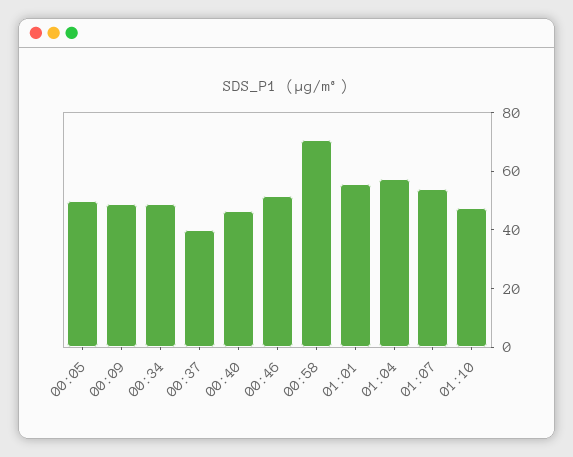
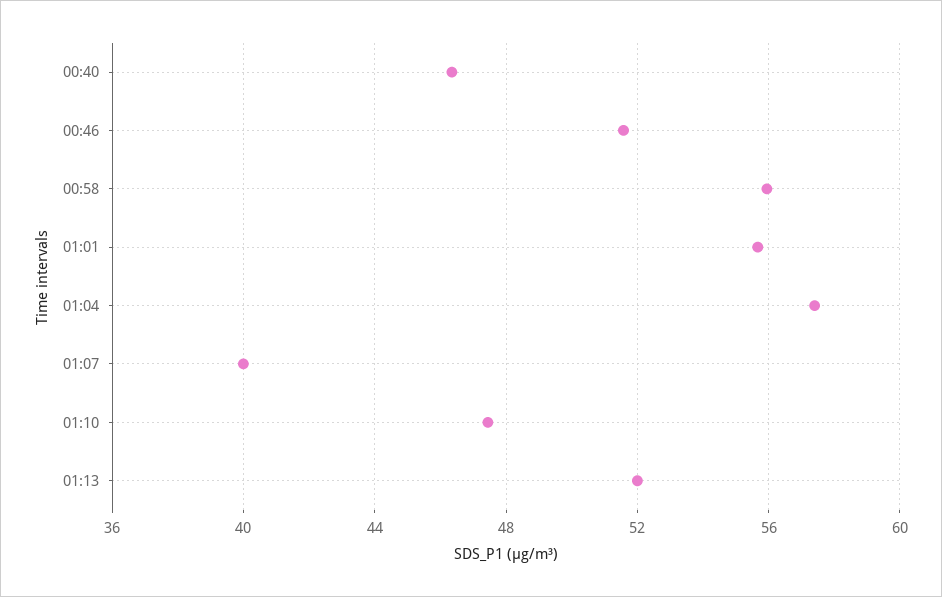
00:05: 50 -> none
00:09: 50 -> none
00:34: 50 -> none
00:37: 40 -> none
00:58: 70 -> 56
01:07: 55 -> 40
01:13: none -> 52

